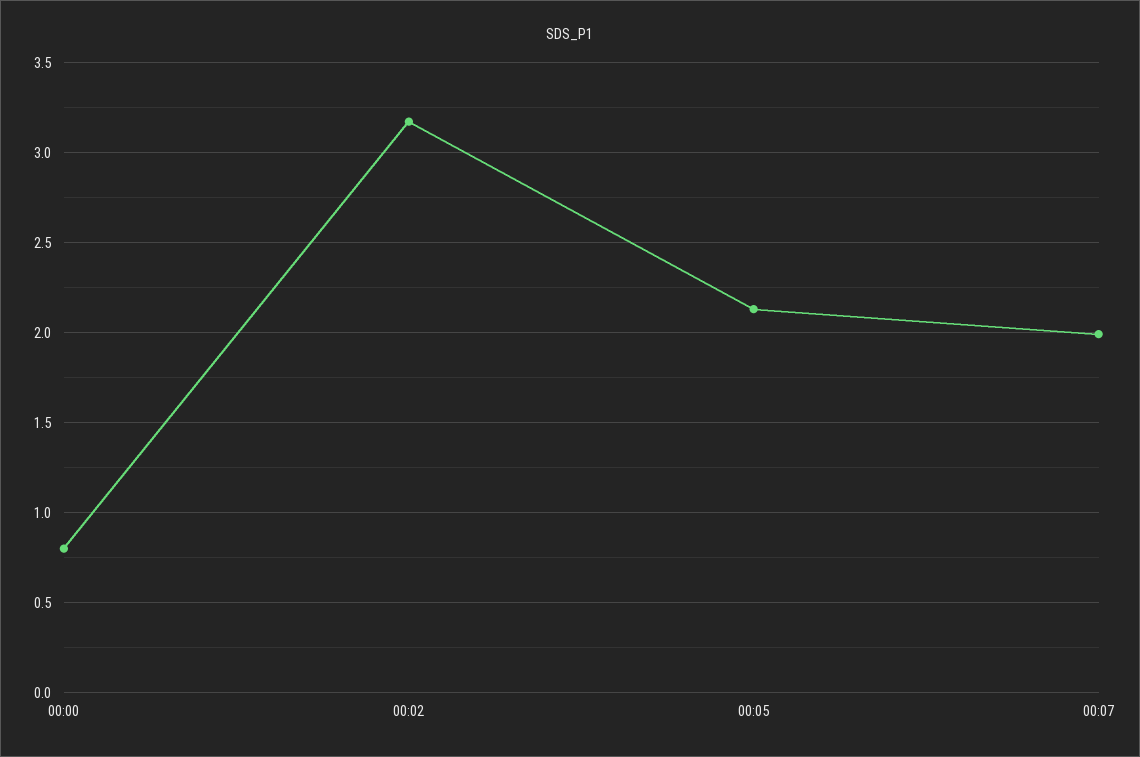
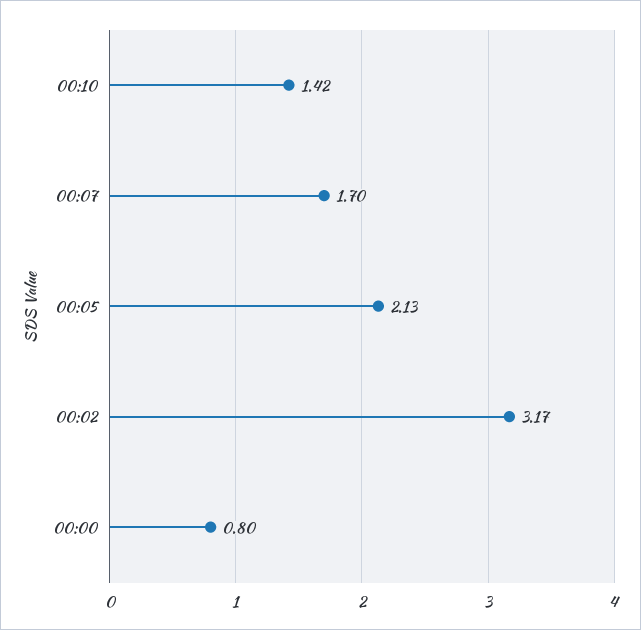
00:07: 2 -> 1.7
00:10: none -> 1.42

